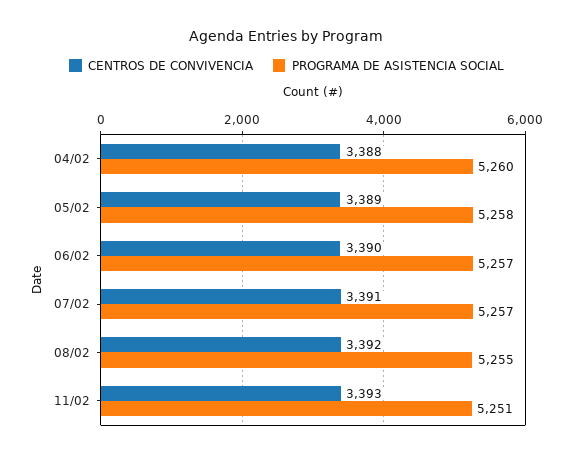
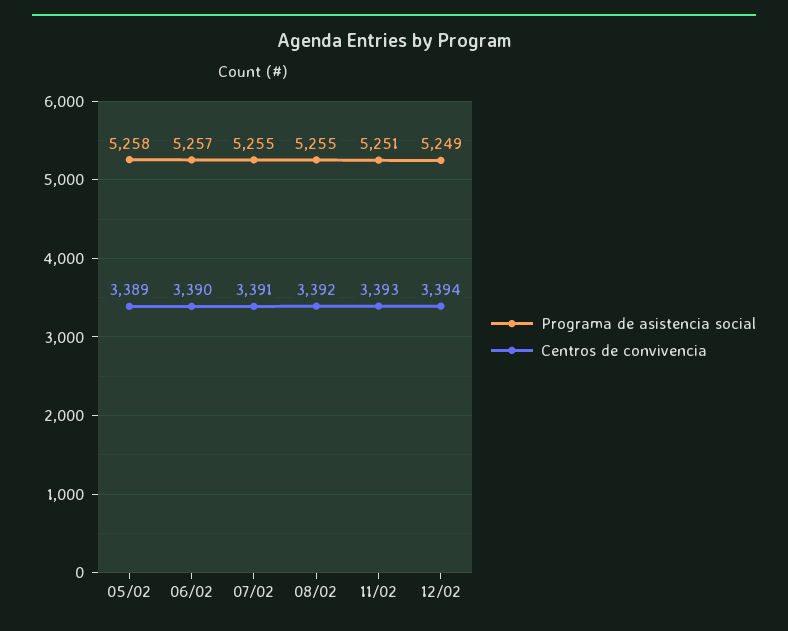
CENTROS DE CONVIVENCIA, 04/02: 3388 -> none
PROGRAMA DE ASISTENCIA SOCIAL, 04/02: 5260 -> none
PROGRAMA DE ASISTENCIA SOCIAL, 07/02: 5257 -> 5255
PROGRAMA DE ASISTENCIA SOCIAL, 12/02: none -> 5249
CENTROS DE CONVIVENCIA, 12/02: none -> 3394

